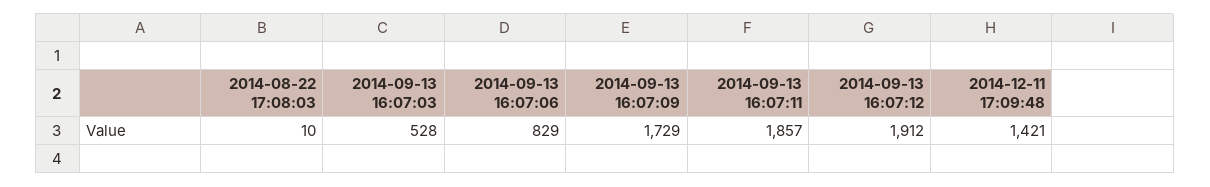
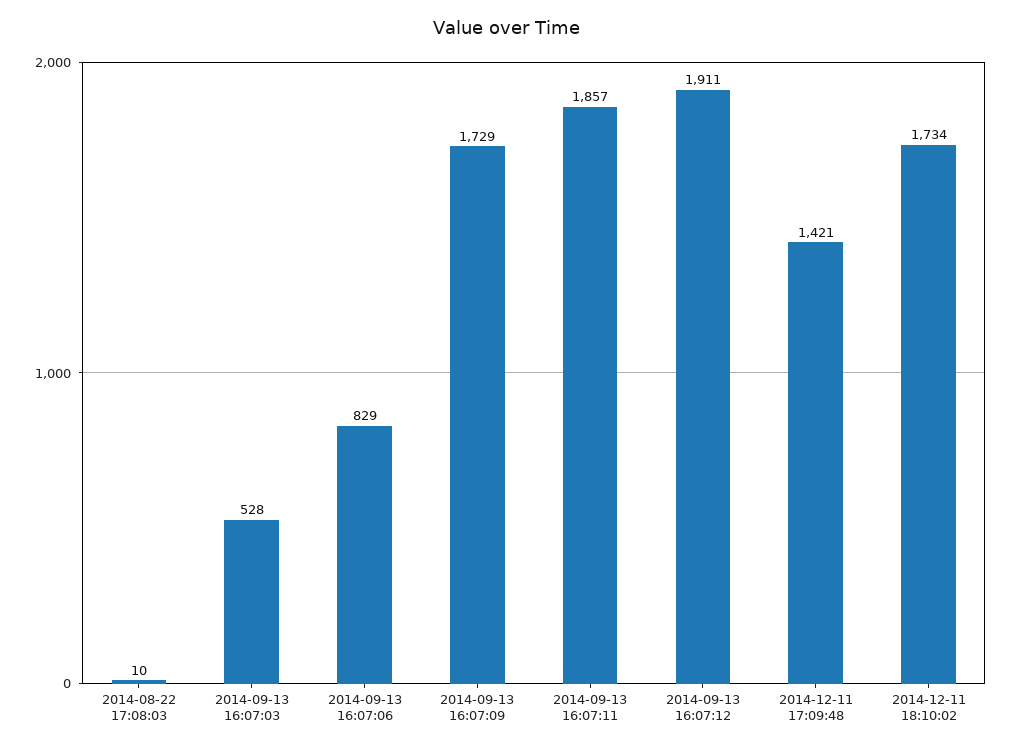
2014-09-13 16:07:12: 1912 -> 1911
2014-12-11 18:10:02: none -> 1734

